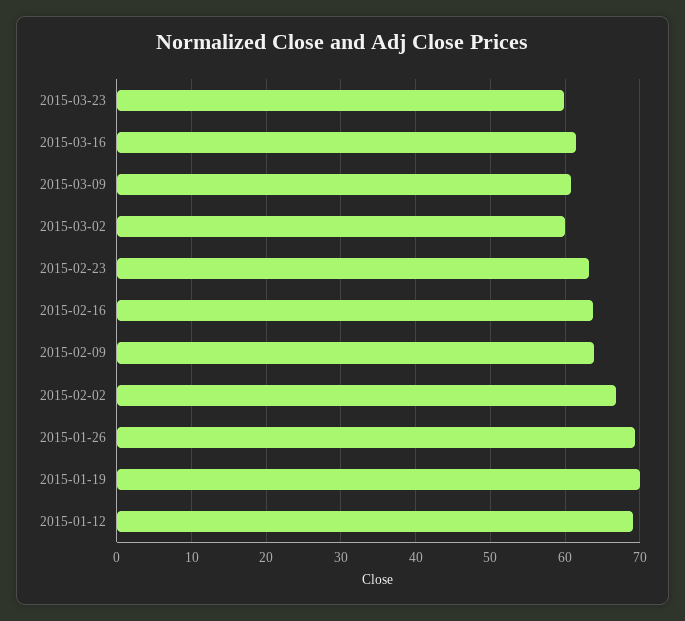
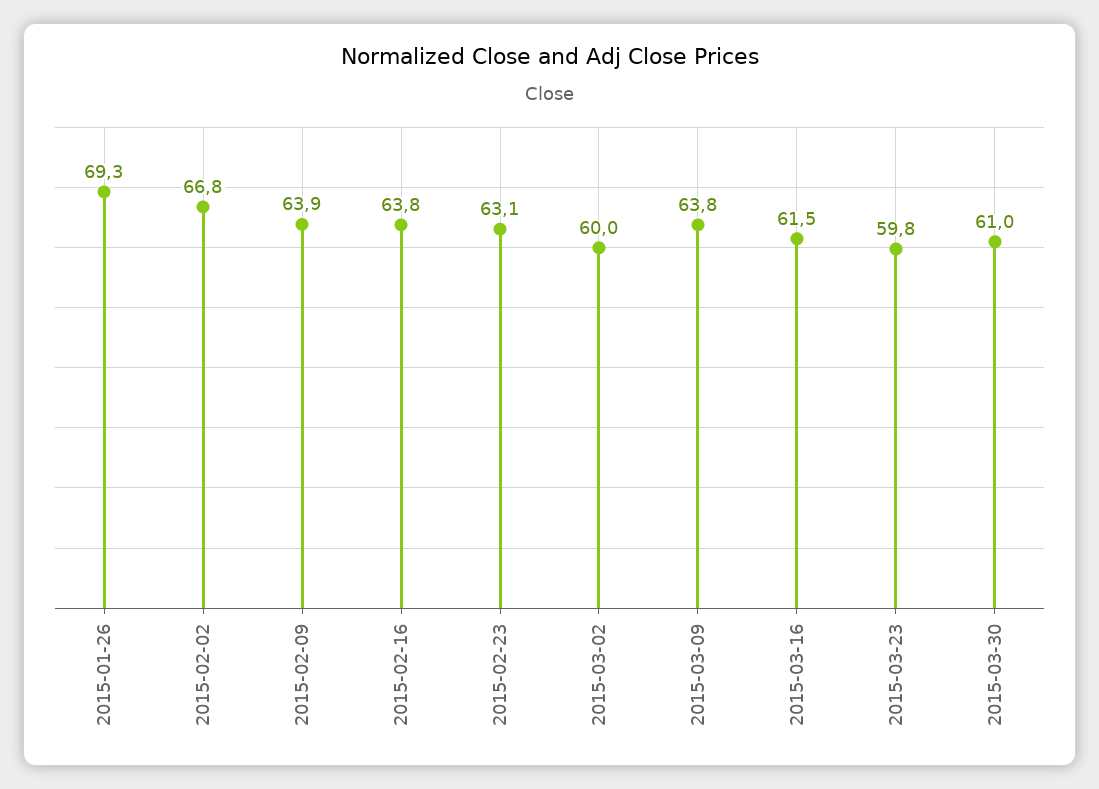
2015-03-09: 61 -> 63.8
2015-01-19: 70 -> none
2015-01-12: 69 -> none
2015-03-30: none -> 61

